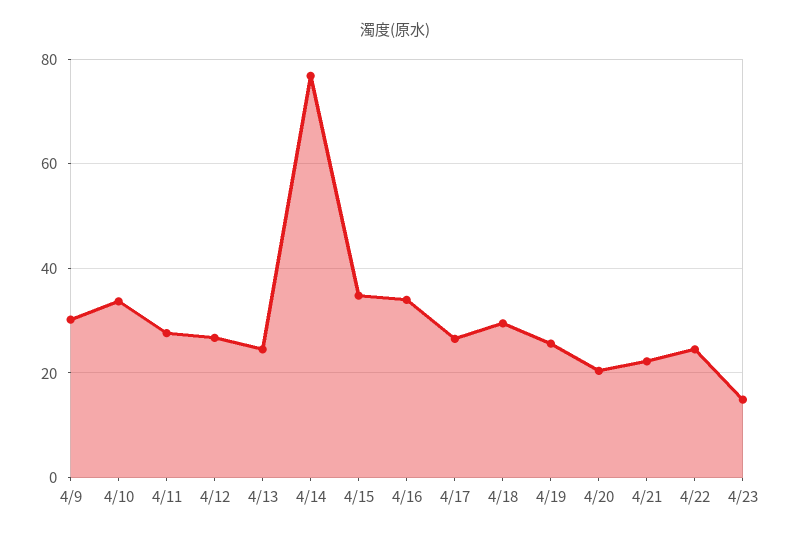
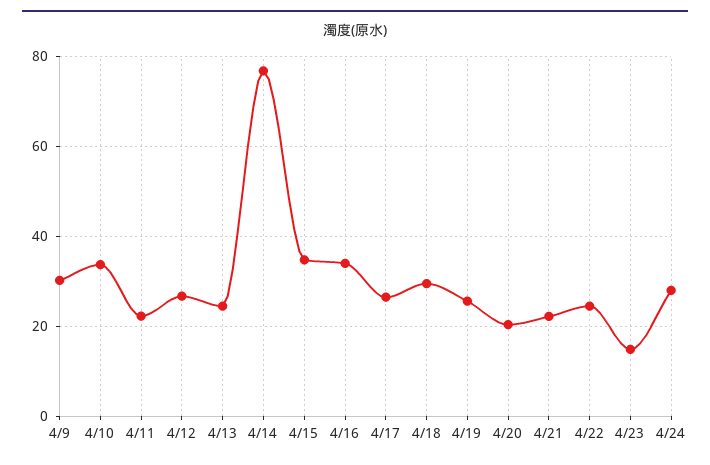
4/11: 28 -> 22
4/24: none -> 28

